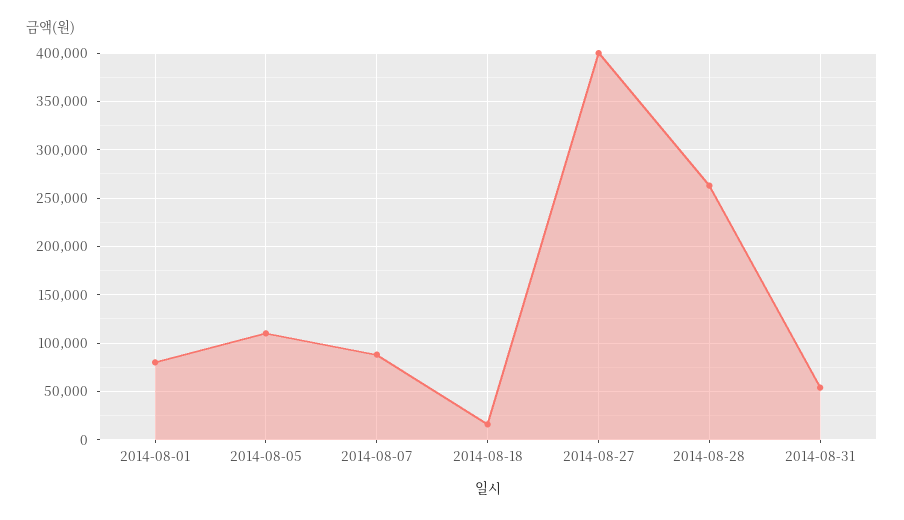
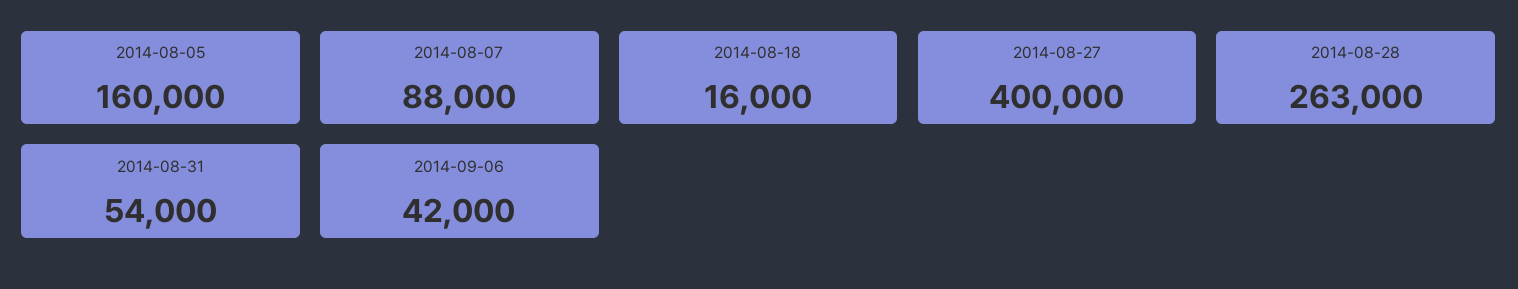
2014-08-01: 80000 -> none
2014-08-05: 110000 -> 160000
2014-09-06: none -> 42000

